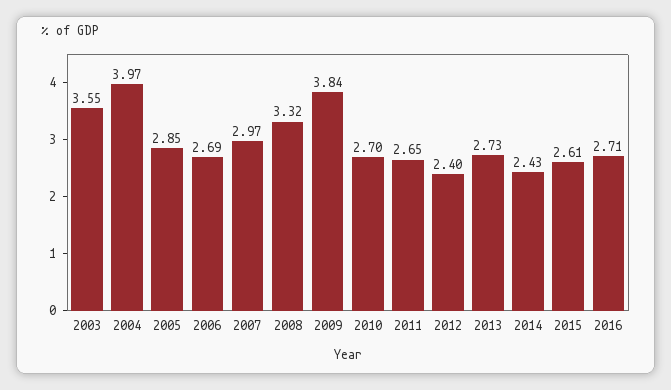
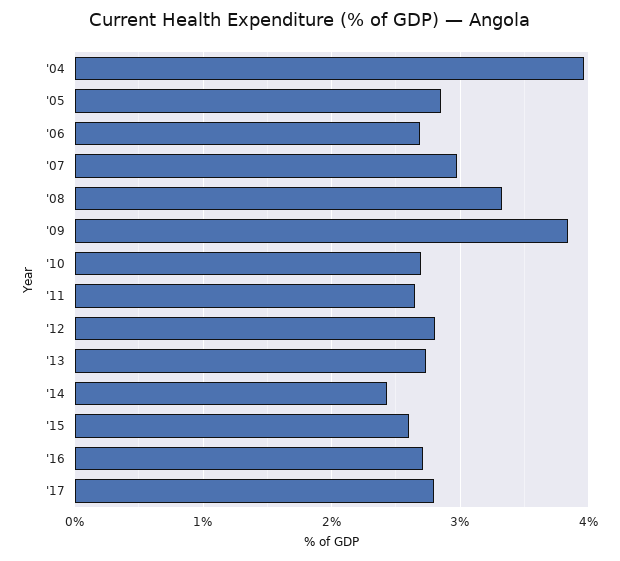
2003: 3.55 -> none
2012: 2.4 -> 2.8
'17: none -> 2.8

